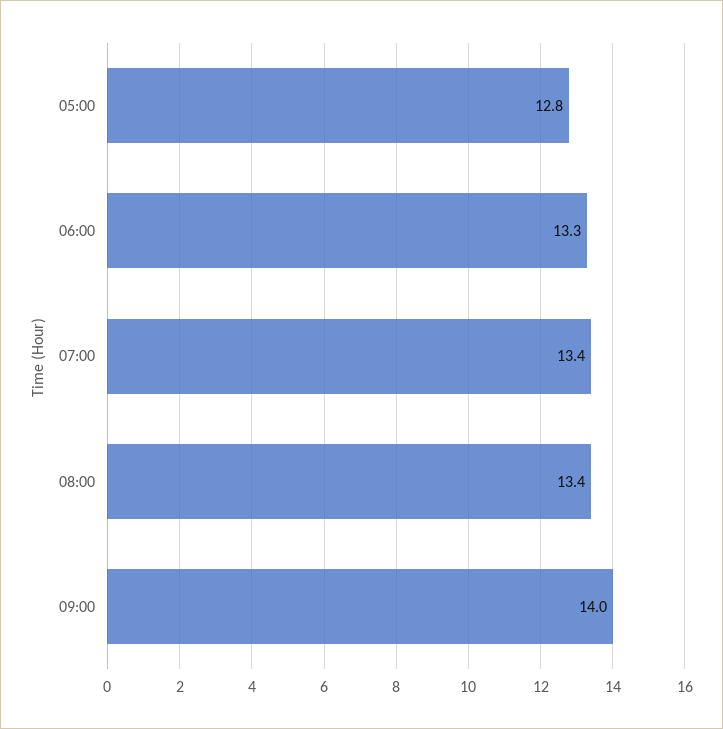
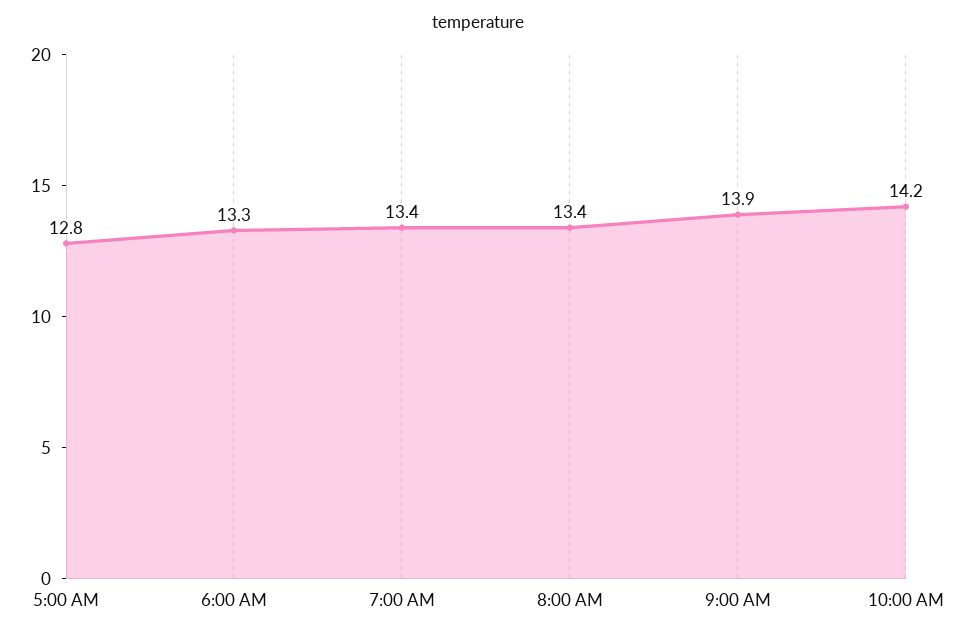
09:00: 14 -> 13.9
10:00 AM: none -> 14.2

